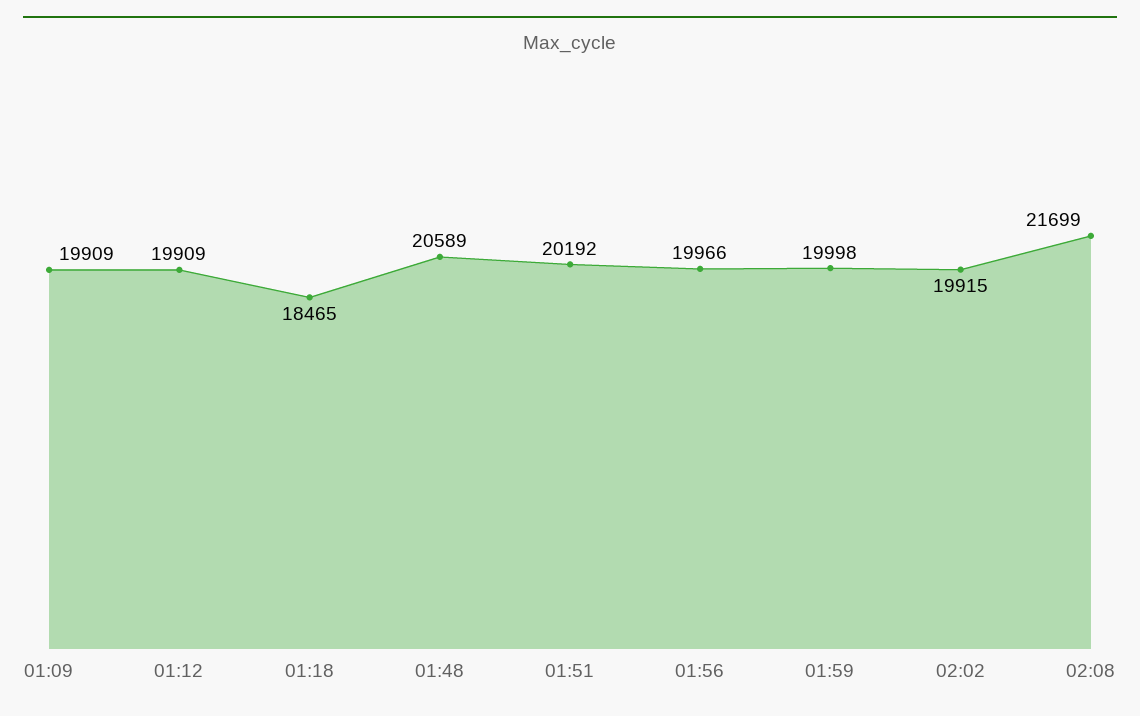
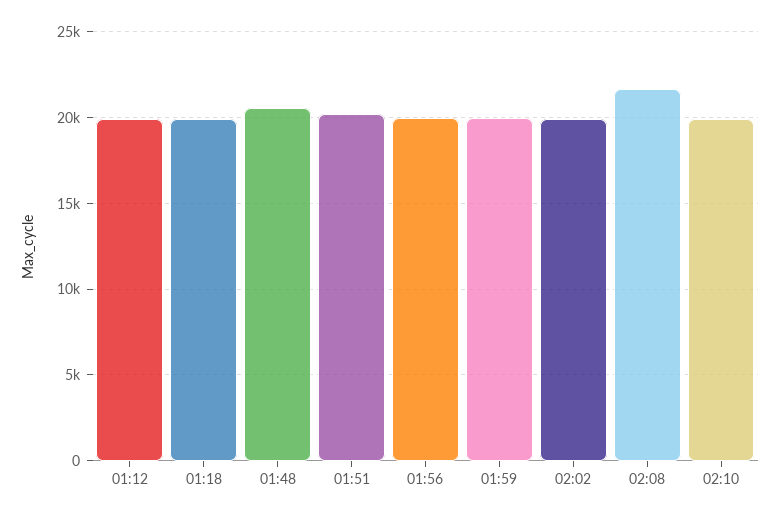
01:09: 19909 -> none
01:18: 18465 -> 20000
02:10: none -> 20000

